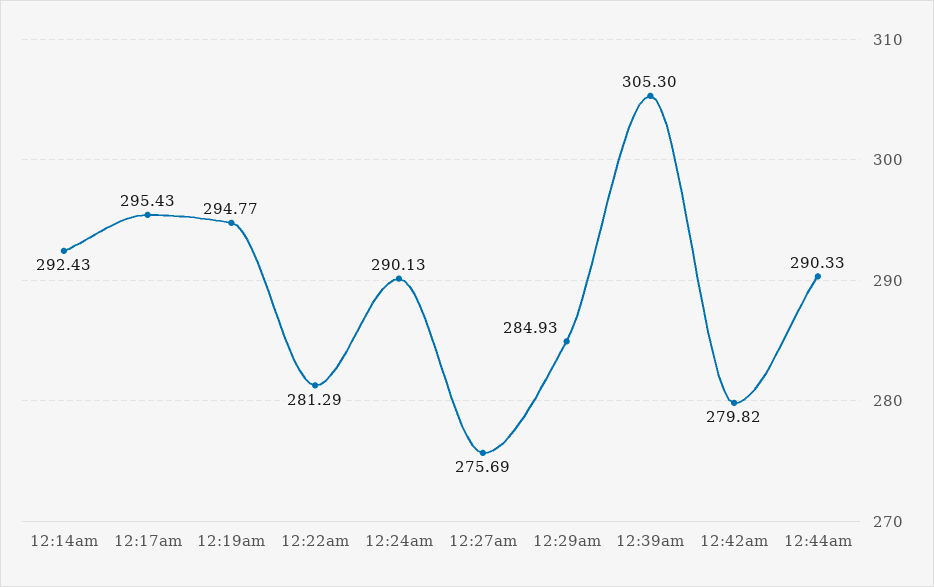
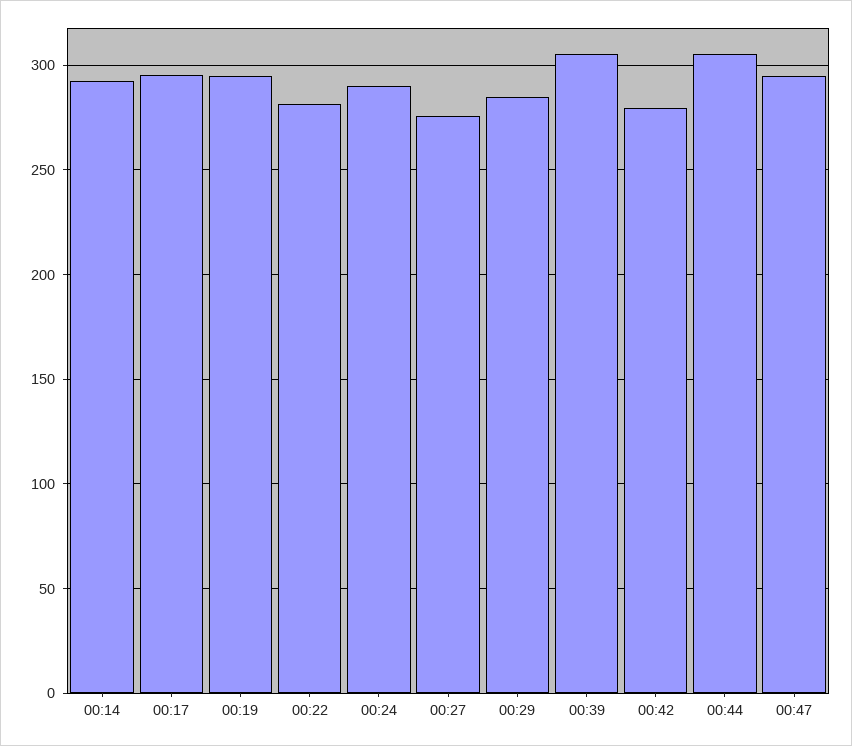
12:44am: 290.33 -> 305
00:47: none -> 295

